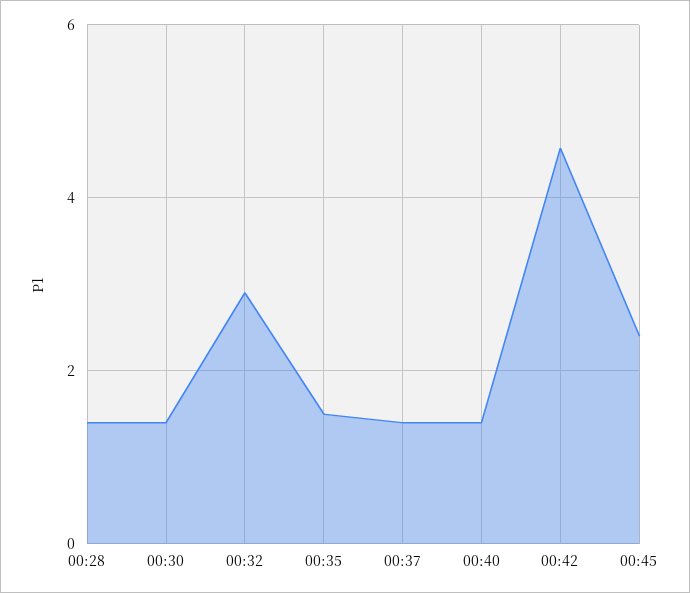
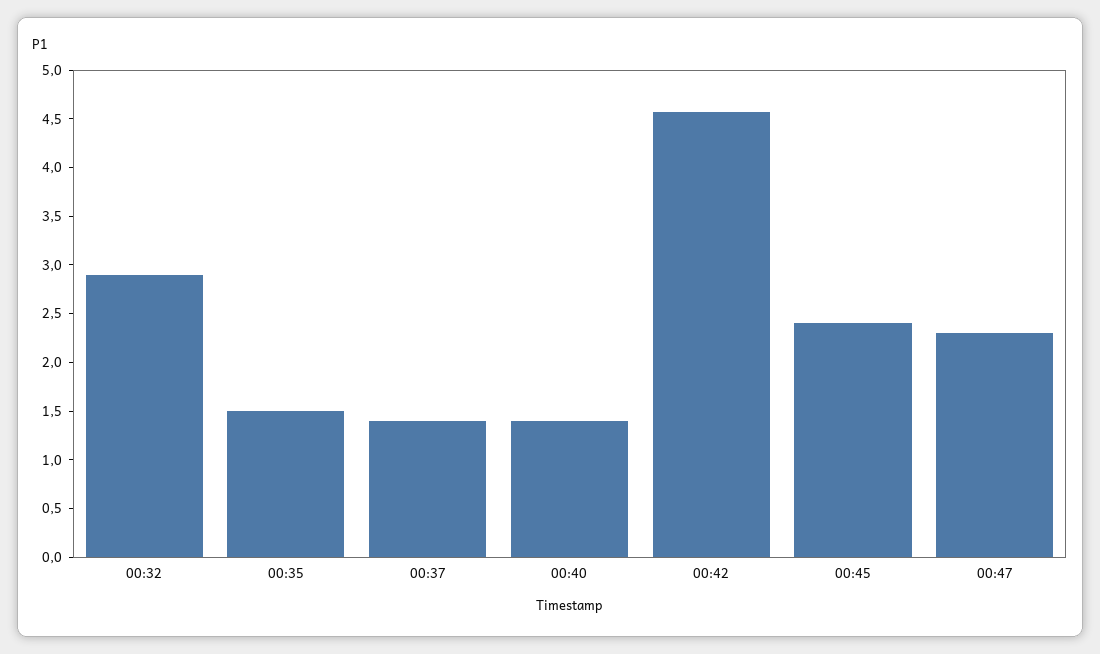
00:28: 1.4 -> none
00:30: 1.4 -> none
00:47: none -> 2.3

